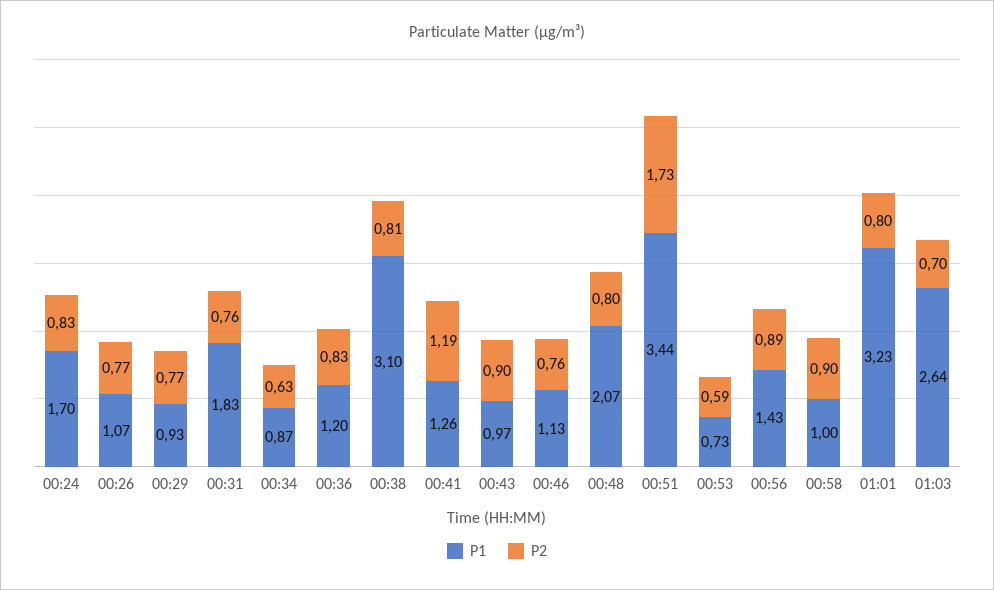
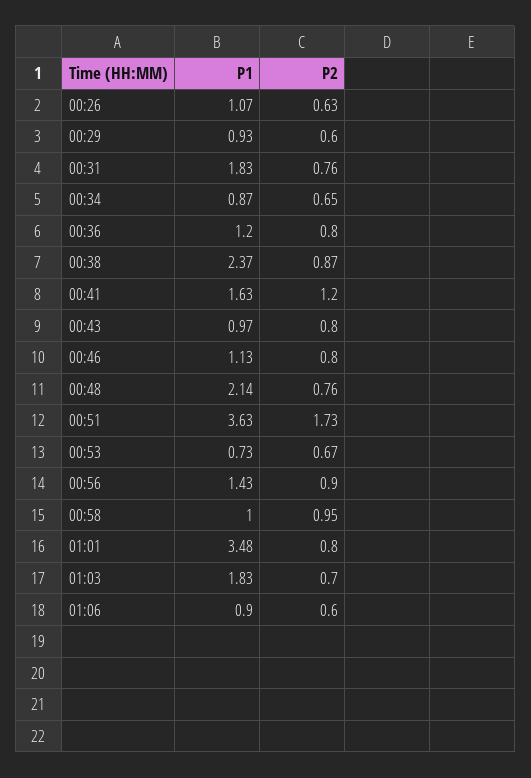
P1, 00:24: 1.7 -> none
P2, 00:24: 0.83 -> none
P2, 00:26: 0.77 -> 0.63
P2, 00:29: 0.77 -> 0.6
P2, 00:34: 0.63 -> 0.65
P2, 00:36: 0.83 -> 0.8
P1, 00:38: 3.1 -> 2.37
P2, 00:38: 0.81 -> 0.87
P1, 00:41: 1.26 -> 1.63
P2, 00:41: 1.19 -> 1.2
P2, 00:43: 0.9 -> 0.8
P2, 00:46: 0.76 -> 0.8
P1, 00:48: 2.07 -> 2.14
P2, 00:48: 0.8 -> 0.76
P1, 00:51: 3.44 -> 3.63
P2, 00:53: 0.59 -> 0.67
P2, 00:56: 0.89 -> 0.9
P2, 00:58: 0.9 -> 0.95
P1, 01:01: 3.23 -> 3.48
P1, 01:03: 2.64 -> 1.83
P1, 01:06: none -> 0.9
P2, 01:06: none -> 0.6

